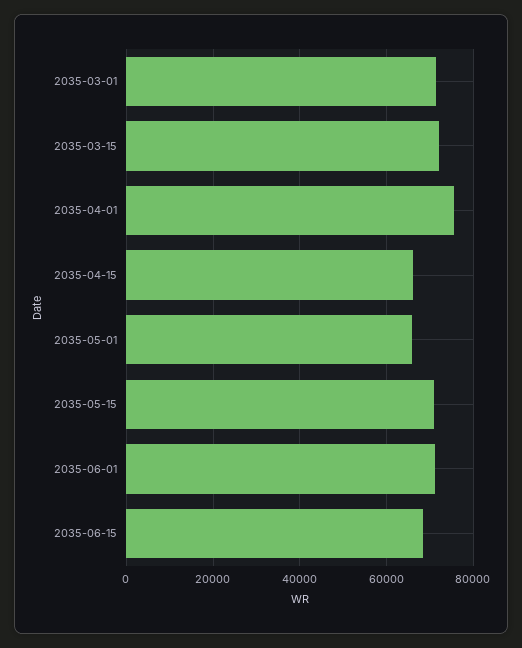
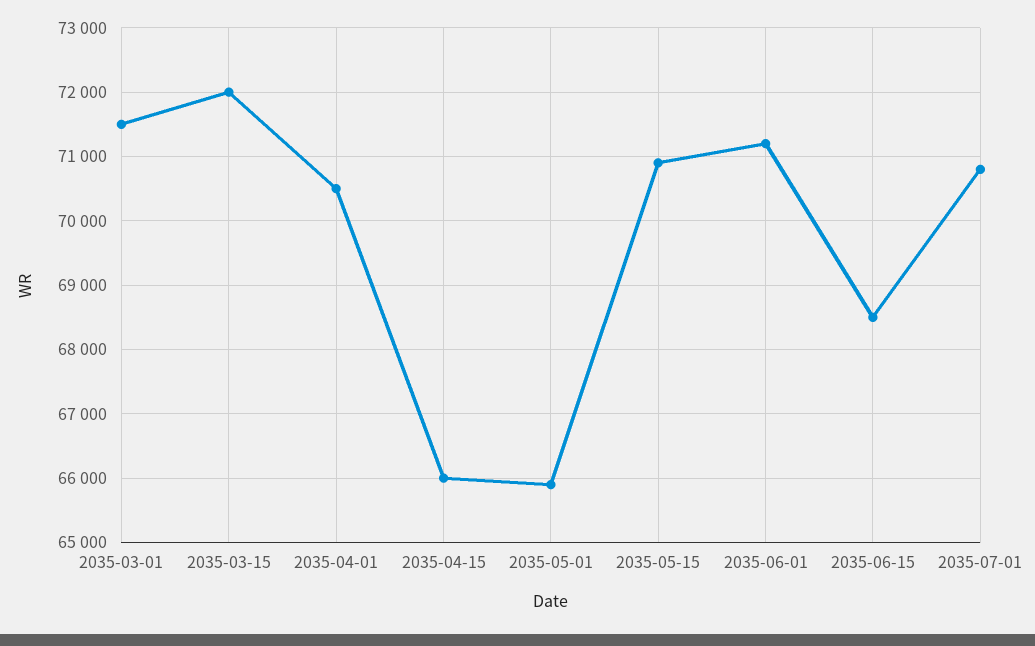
2035-04-01: 76000 -> 70500
2035-07-01: none -> 70800

